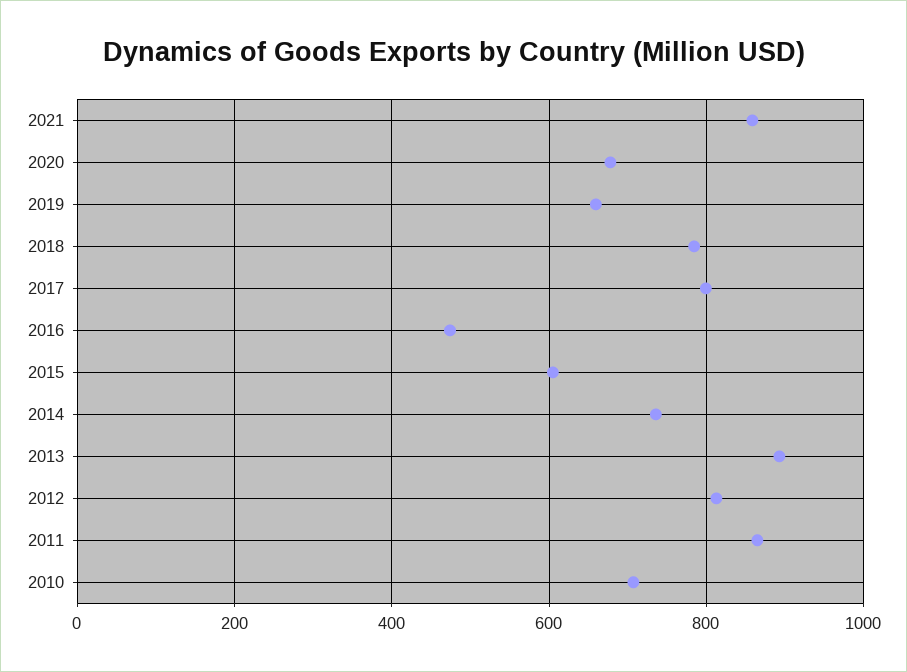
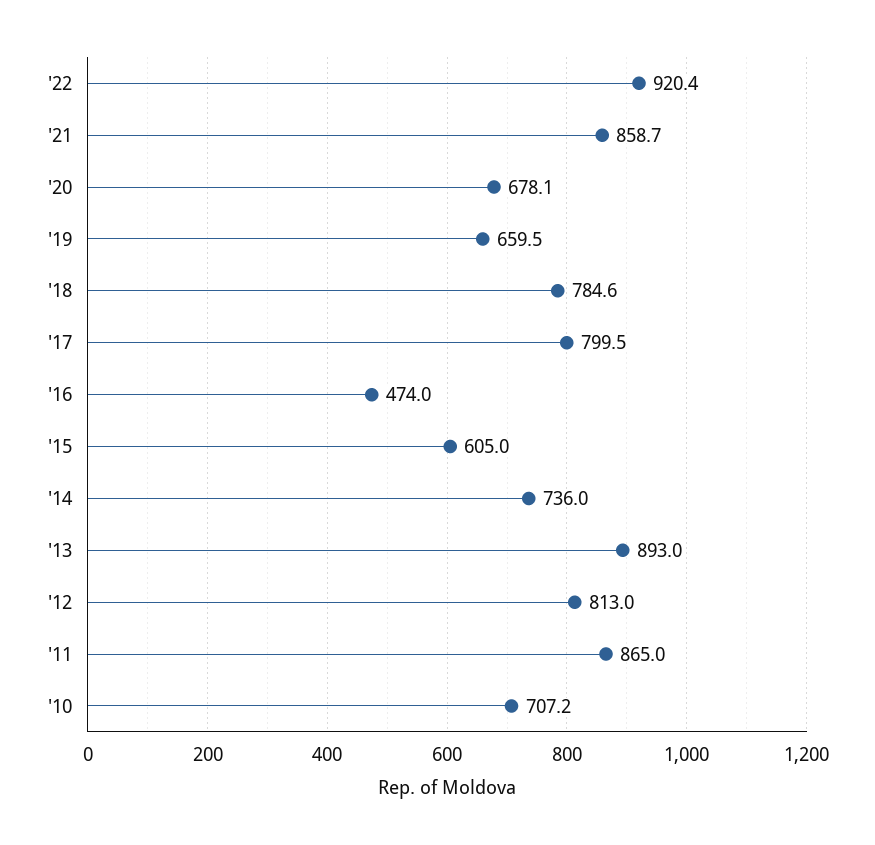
'22: none -> 920.4

